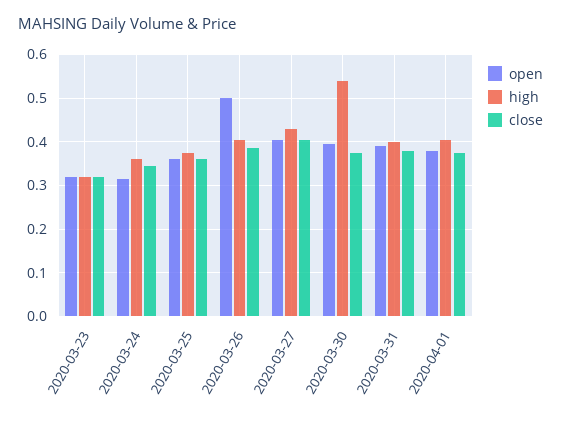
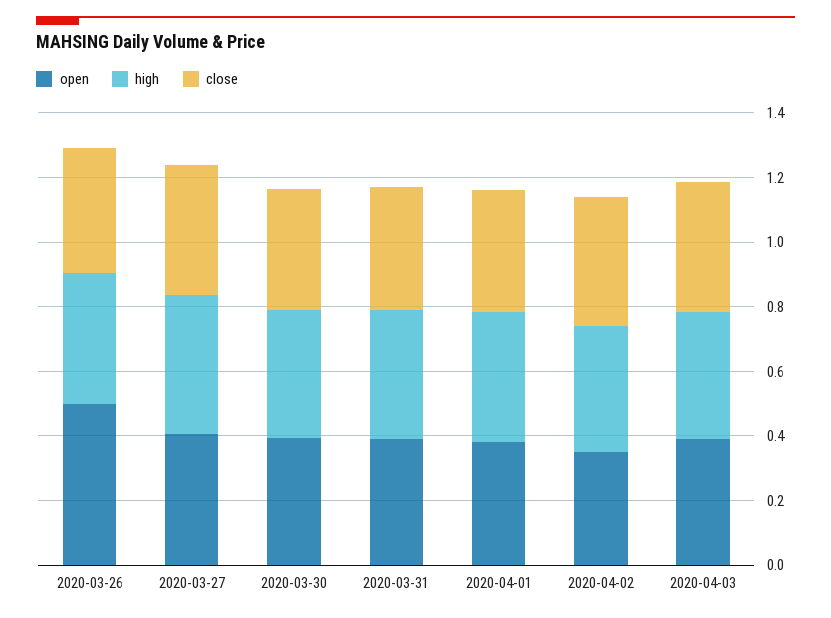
open, 2020-03-23: 0.32 -> none
high, 2020-03-23: 0.32 -> none
close, 2020-03-23: 0.32 -> none
open, 2020-03-24: 0.32 -> none
high, 2020-03-24: 0.36 -> none
close, 2020-03-24: 0.34 -> none
open, 2020-03-25: 0.36 -> none
high, 2020-03-25: 0.38 -> none
close, 2020-03-25: 0.36 -> none
high, 2020-03-30: 0.54 -> 0.4
open, 2020-04-02: none -> 0.35
high, 2020-04-02: none -> 0.4
close, 2020-04-02: none -> 0.4
open, 2020-04-03: none -> 0.4
high, 2020-04-03: none -> 0.4
close, 2020-04-03: none -> 0.4

